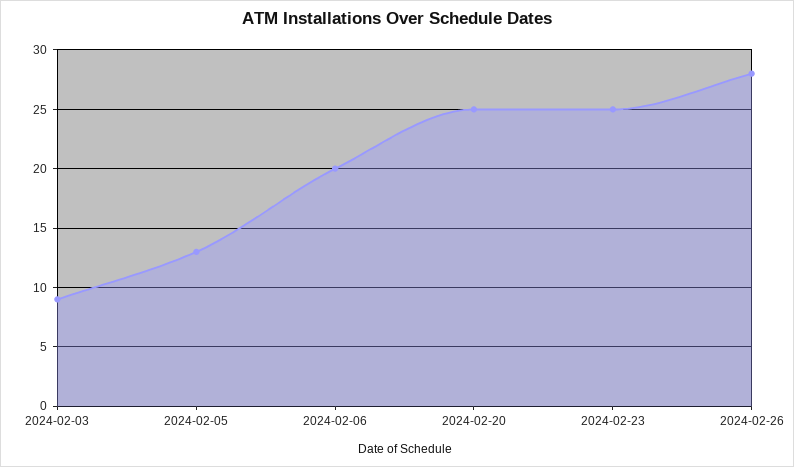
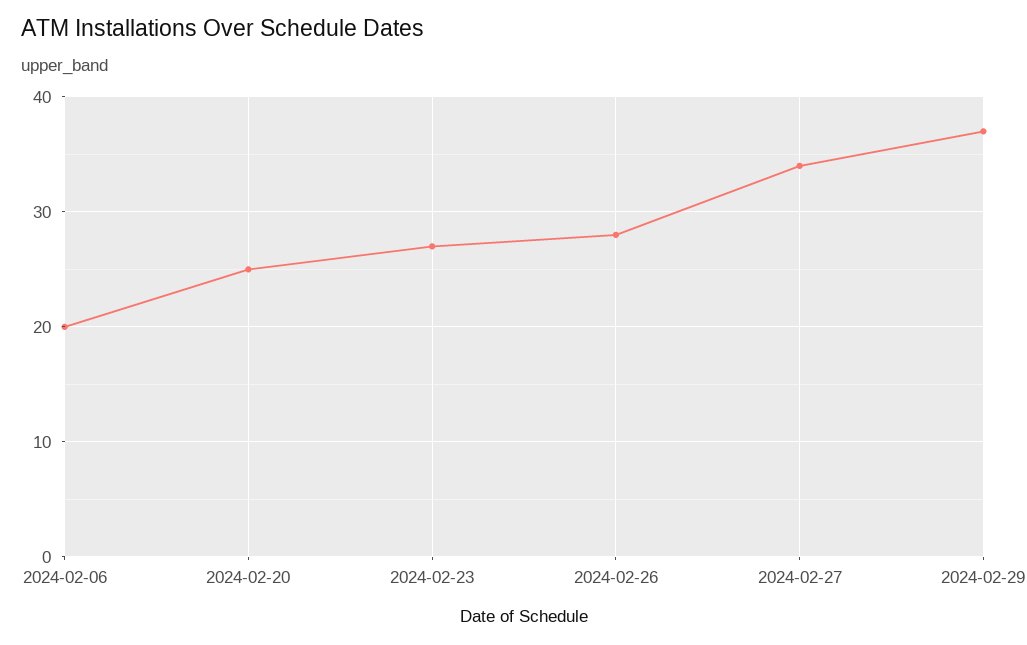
2024-02-03: 9 -> none
2024-02-05: 13 -> none
2024-02-23: 25 -> 27
2024-02-27: none -> 34
2024-02-29: none -> 37

